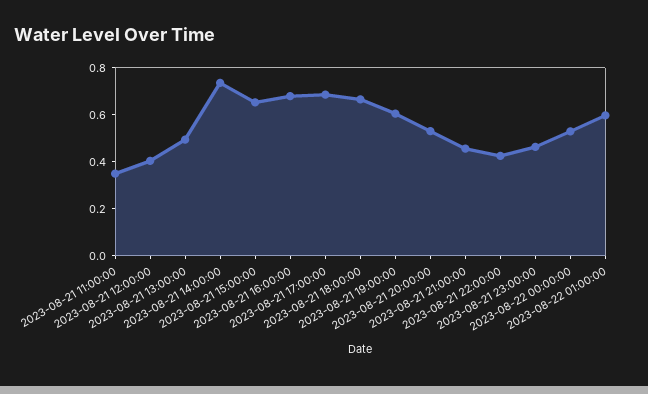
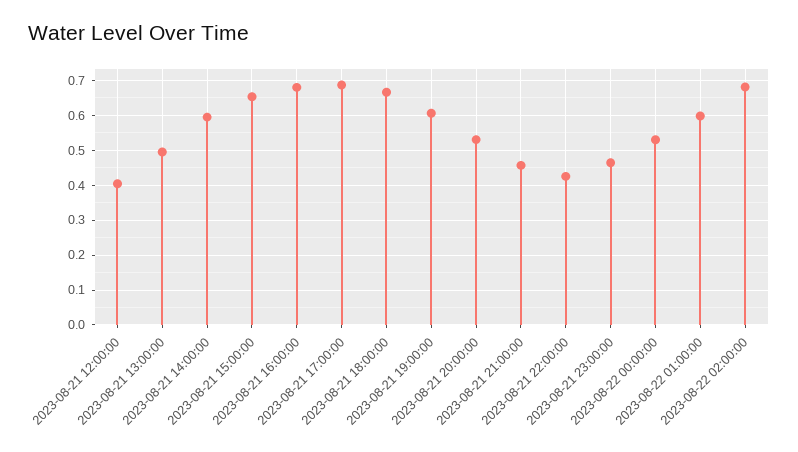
2023-08-21 11:00:00: 0.35 -> none
2023-08-21 14:00:00: 0.75 -> 0.6
2023-08-22 02:00:00: none -> 0.68

